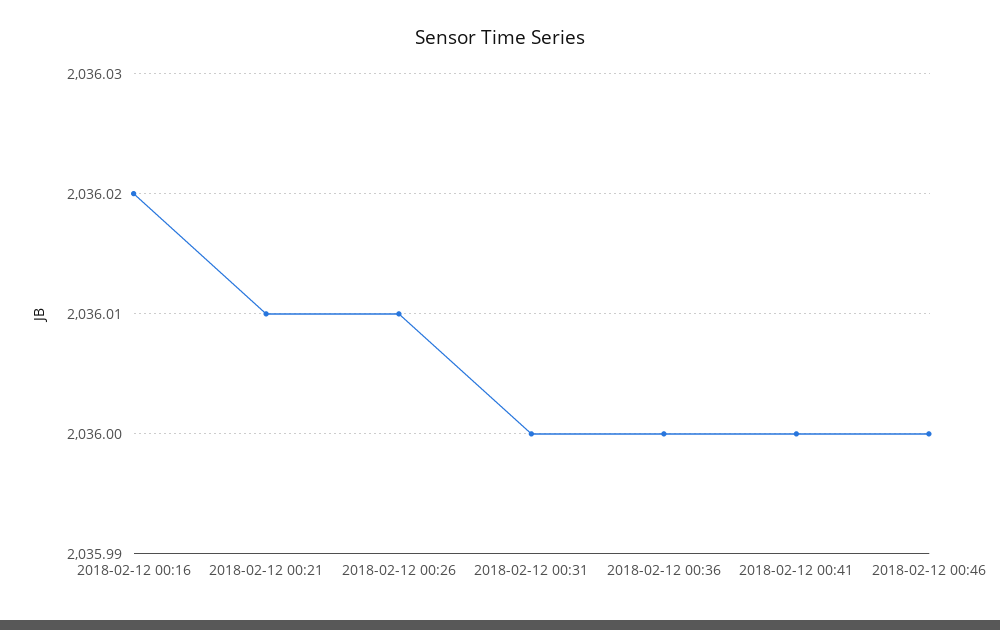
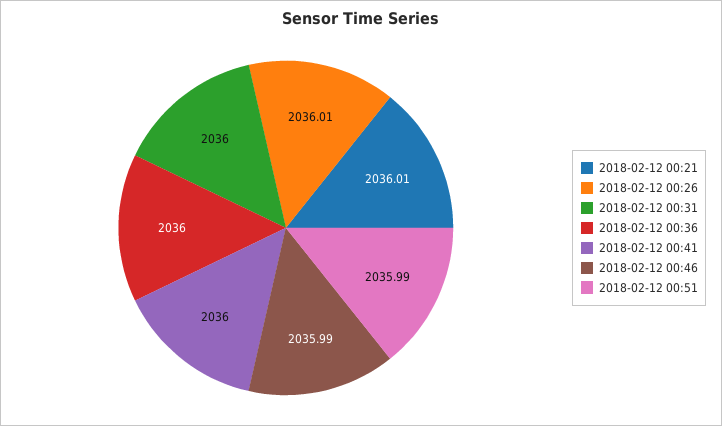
2018-02-12 00:16: 2036.02 -> none
2018-02-12 00:46: 2036 -> 2035.99
2018-02-12 00:51: none -> 2035.99

